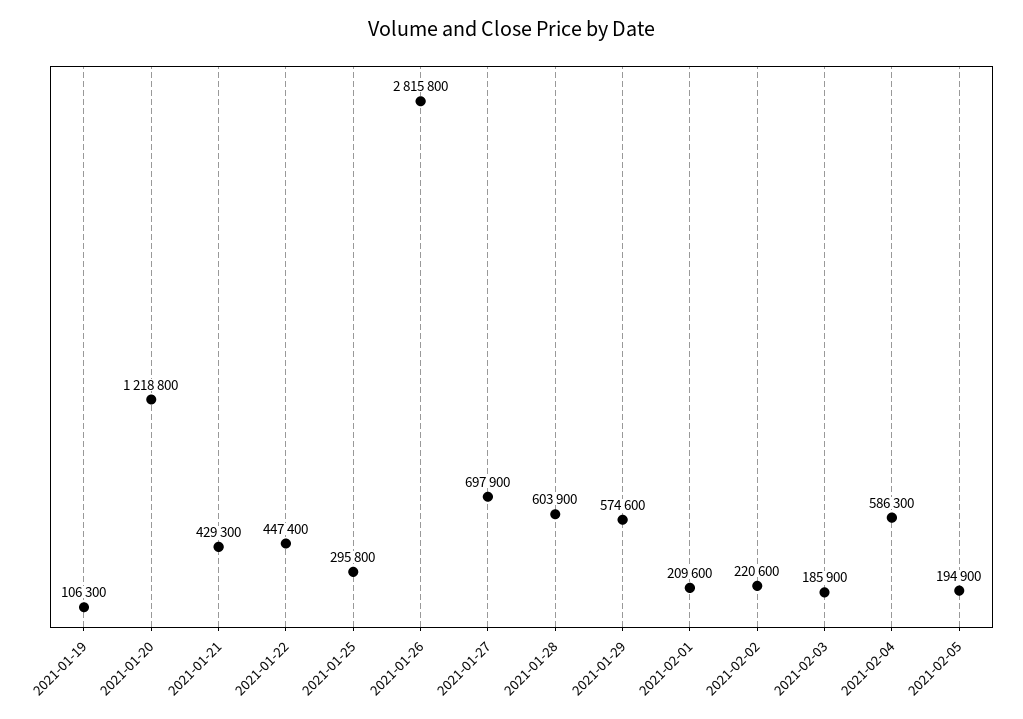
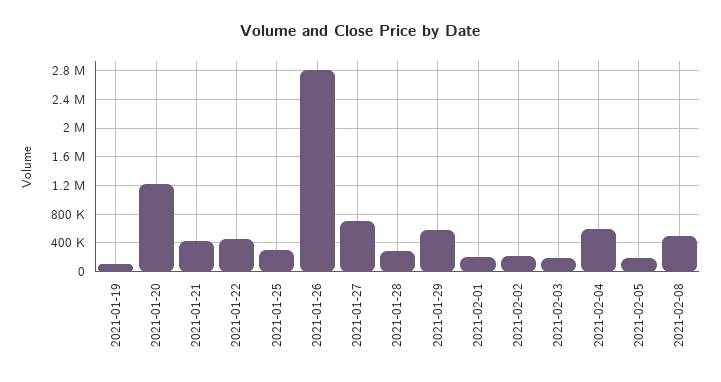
2021-01-28: 603900 -> 300000
2021-02-08: none -> 500000

